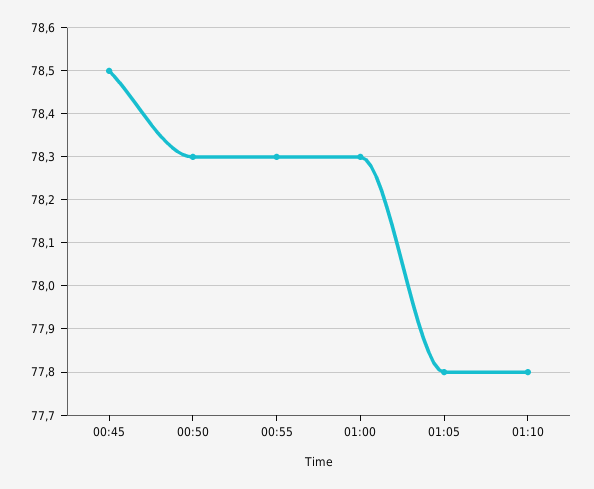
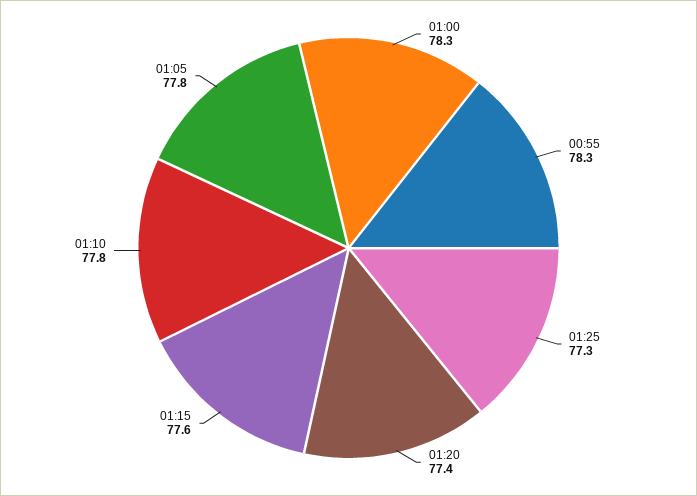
00:45: 78.5 -> none
00:50: 78.3 -> none
01:25: none -> 77.3
01:20: none -> 77.4
01:15: none -> 77.6

